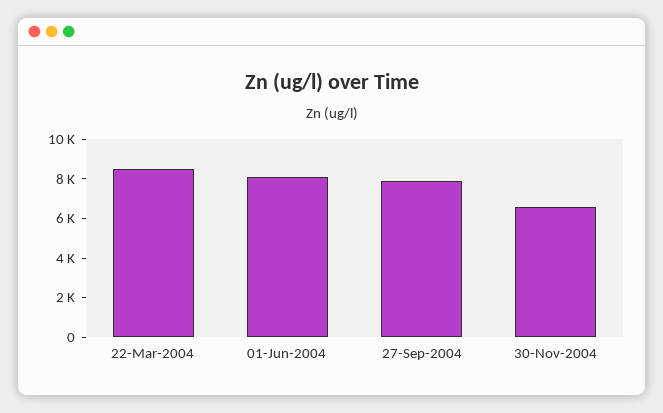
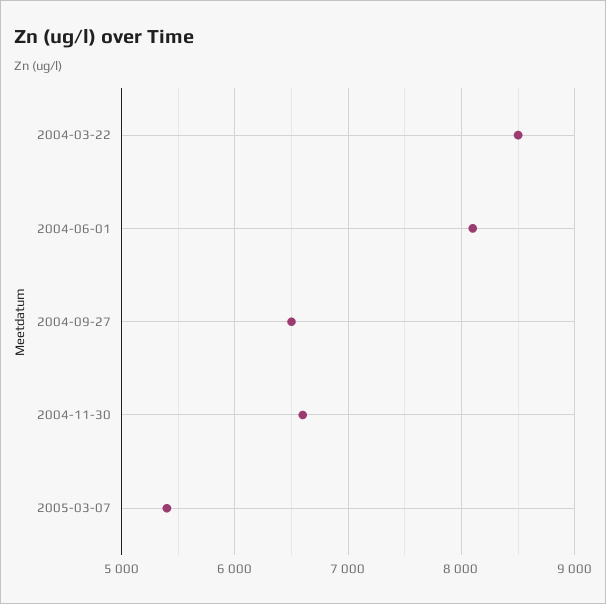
27-Sep-2004: 8000 -> 6500
2005-03-07: none -> 5400

